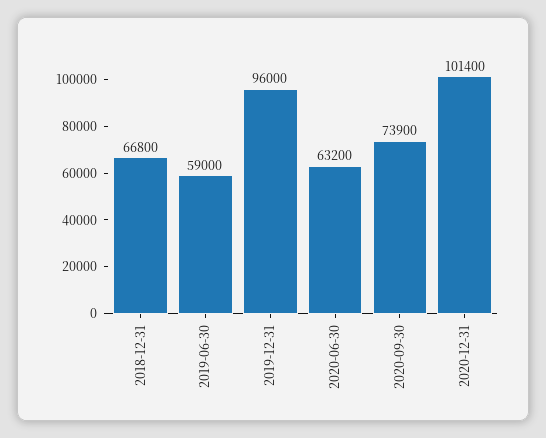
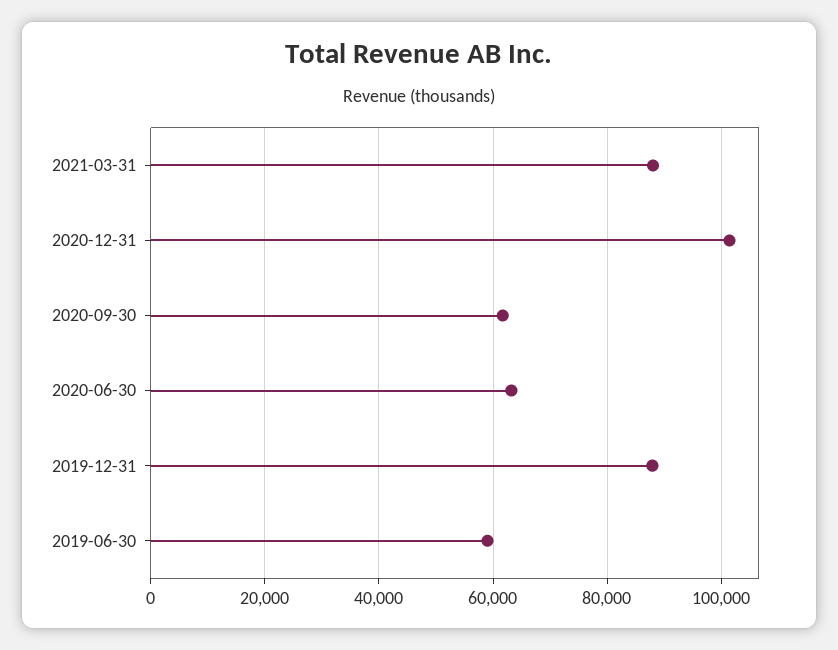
2018-12-31: 66800 -> none
2019-12-31: 96000 -> 88000
2020-09-30: 73900 -> 62000
2021-03-31: none -> 88000

